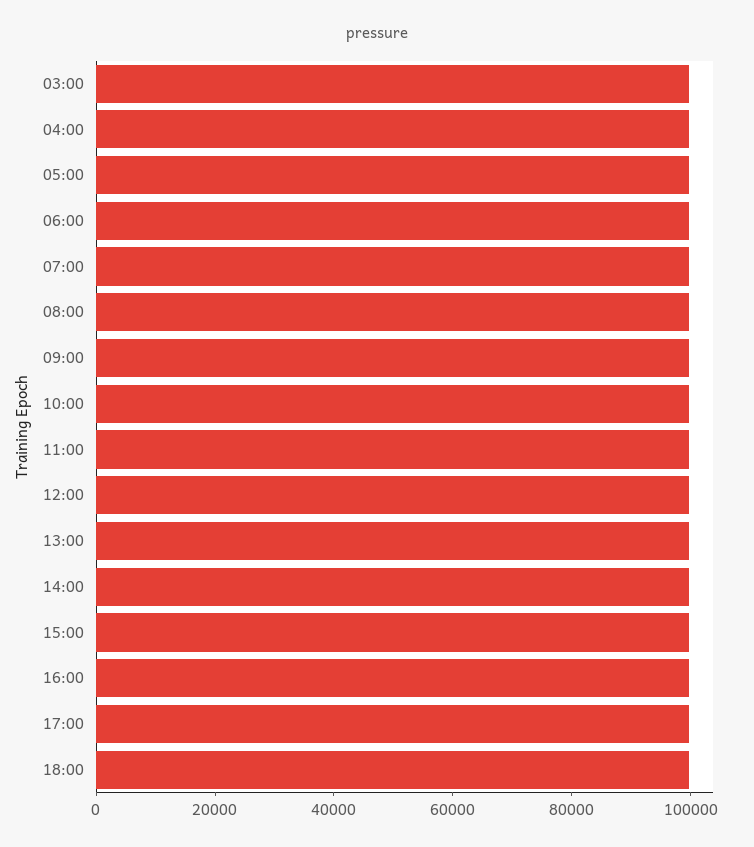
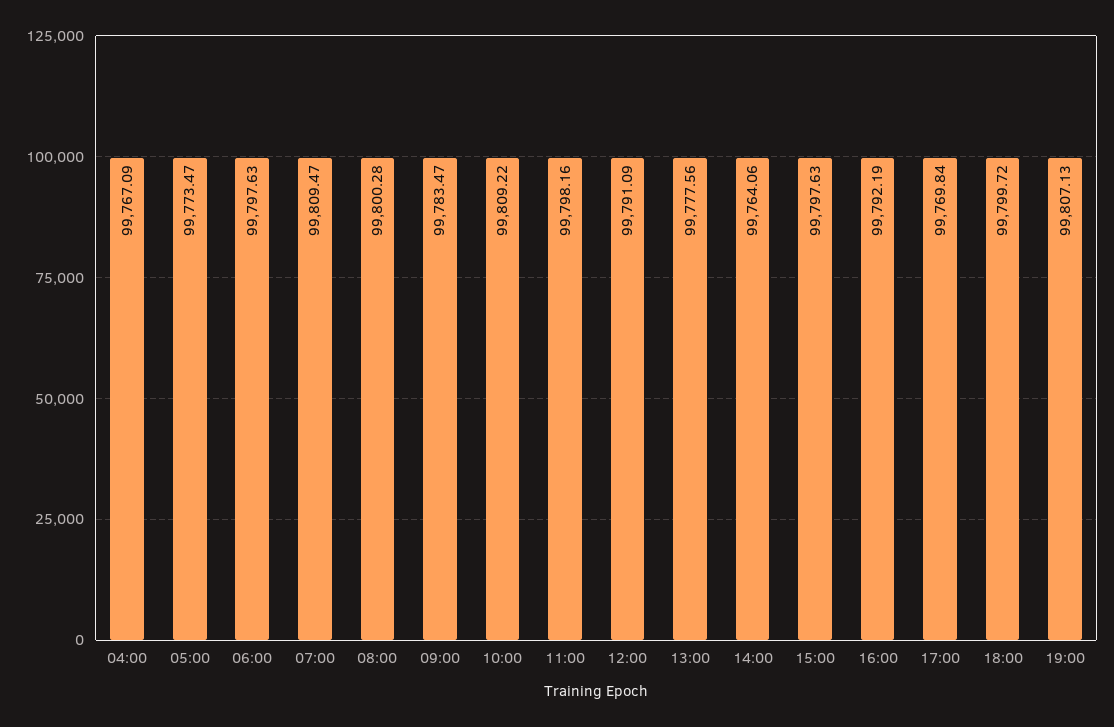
03:00: 100000 -> none
19:00: none -> 99807.13

